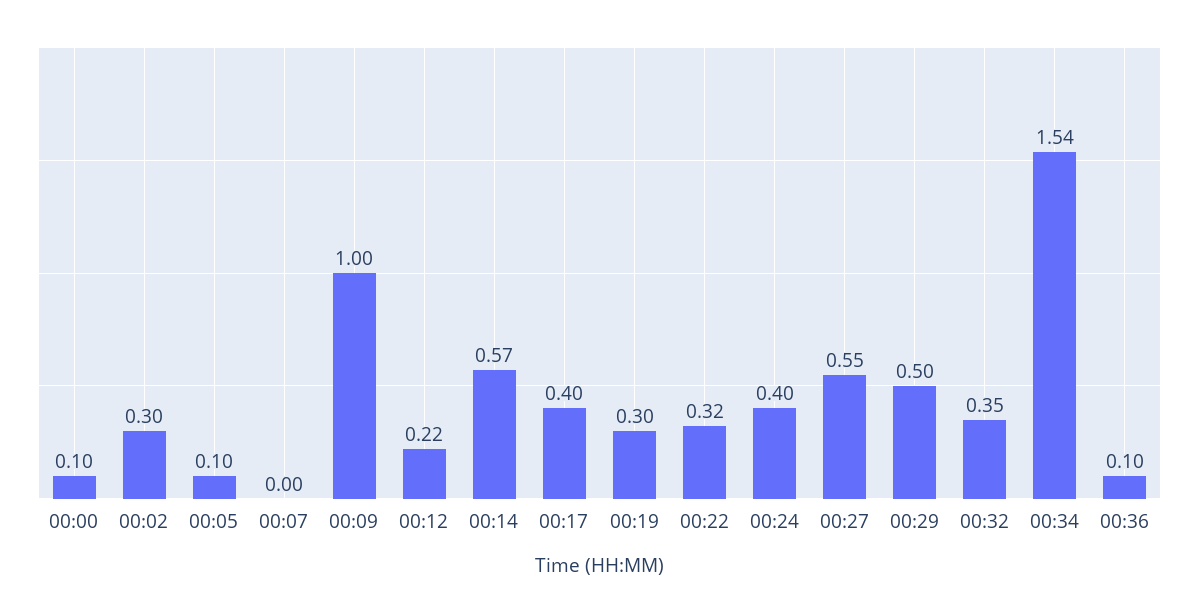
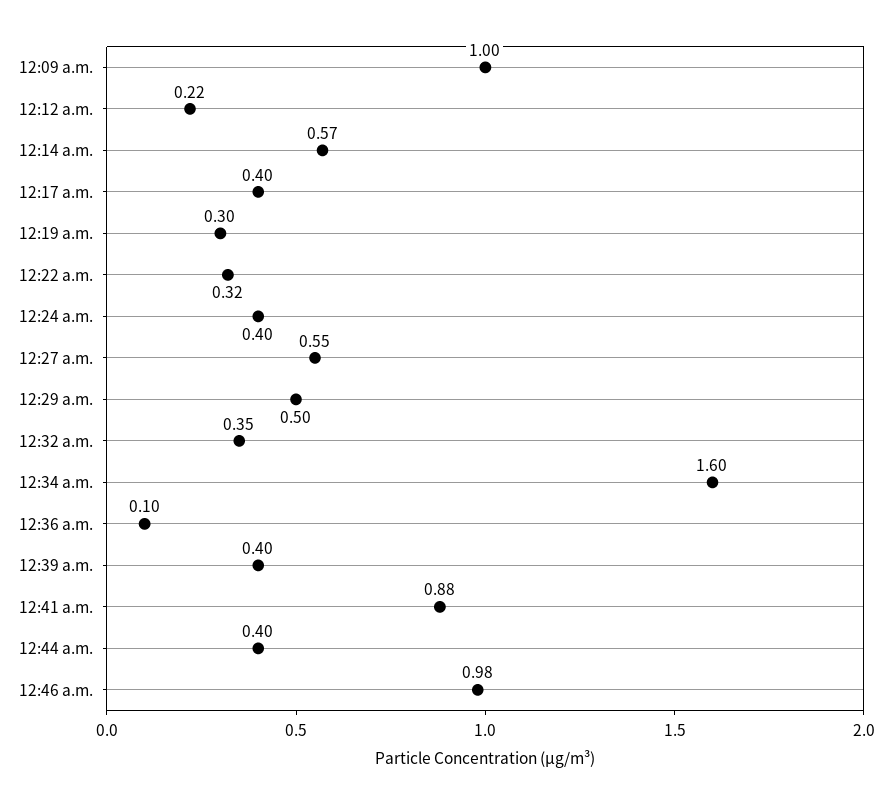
00:00: 0.1 -> none
00:02: 0.3 -> none
00:05: 0.1 -> none
00:07: 0 -> none
00:34: 1.54 -> 1.6
12:39 a.m.: none -> 0.4
12:41 a.m.: none -> 0.88
12:44 a.m.: none -> 0.4
12:46 a.m.: none -> 0.98

